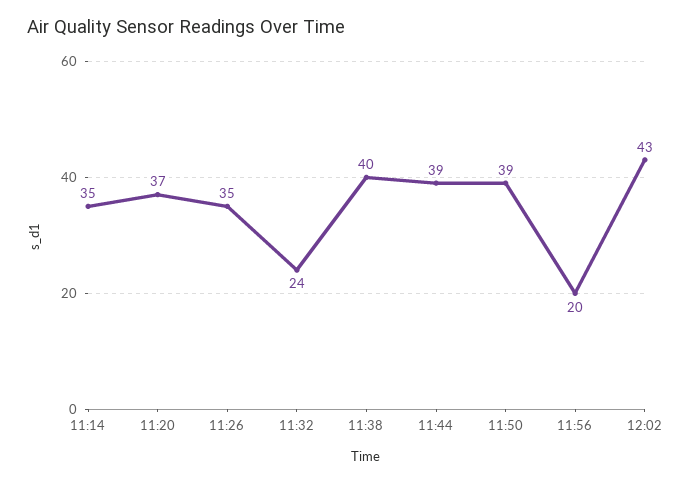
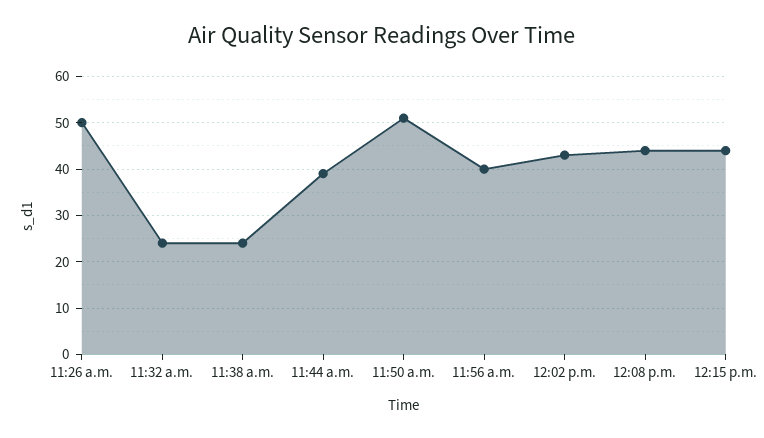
11:14: 35 -> none
11:20: 37 -> none
11:26: 35 -> 50
11:38: 40 -> 25
11:50: 39 -> 50
11:56: 20 -> 40
12:08 p.m.: none -> 45
12:15 p.m.: none -> 45

